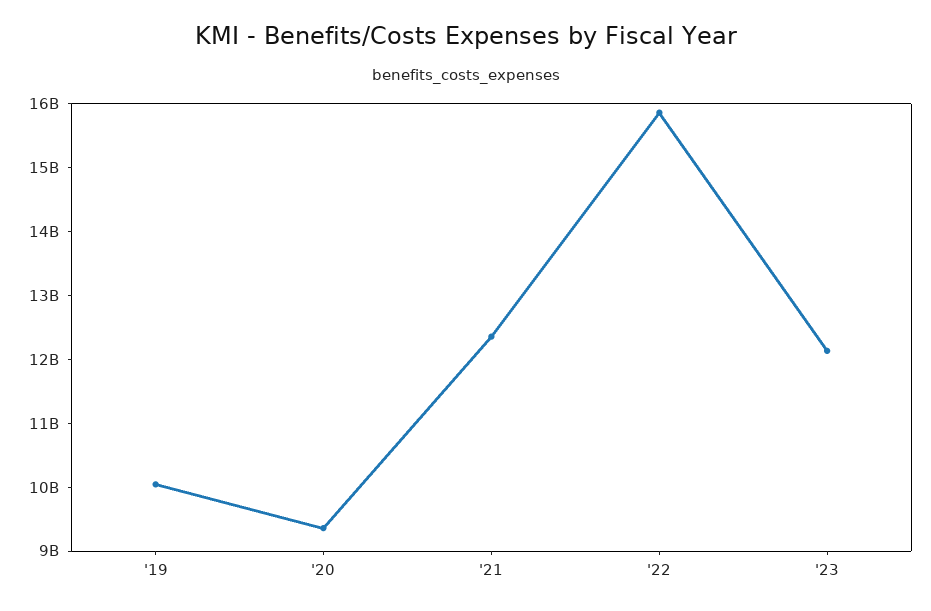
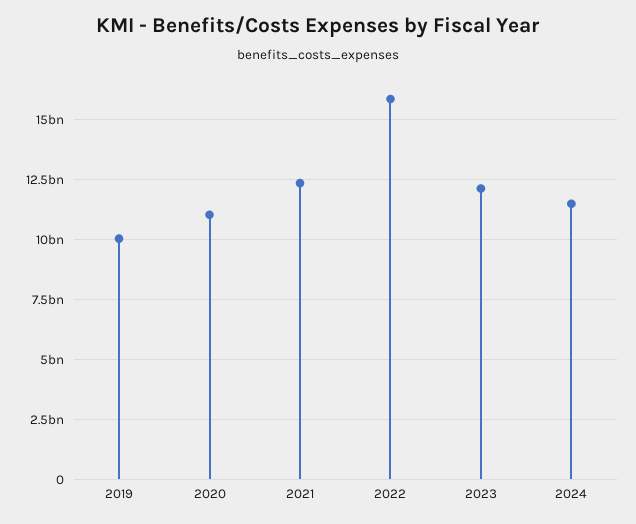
'20: 9400000000 -> 11000000000
2024: none -> 11500000000

